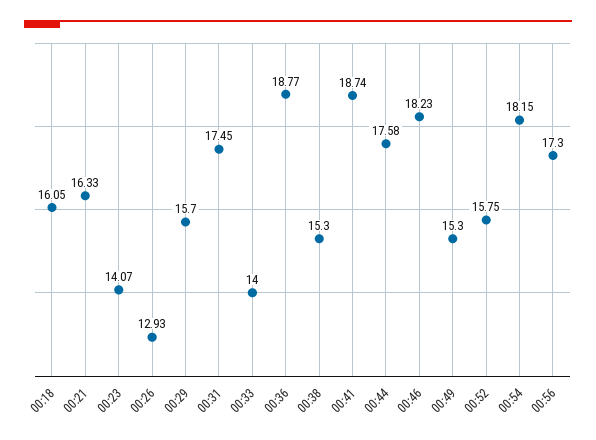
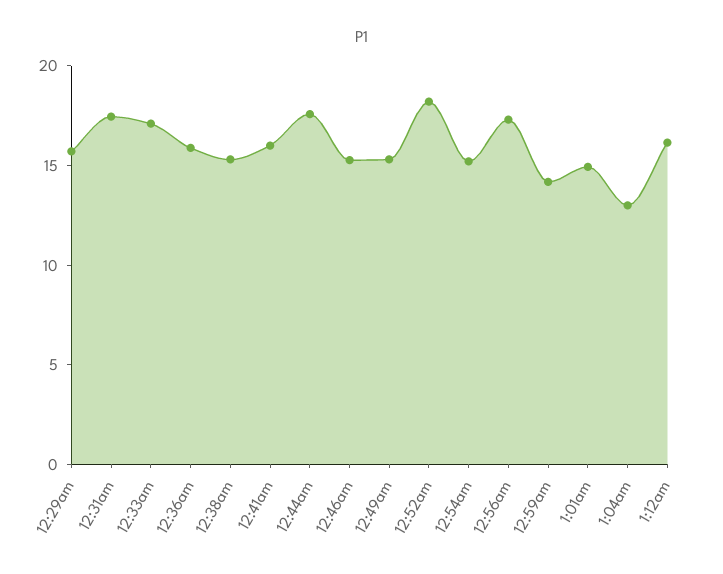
00:18: 16.05 -> none
00:21: 16.33 -> none
00:23: 14.07 -> none
00:26: 12.93 -> none
00:33: 14 -> 17
00:36: 18.77 -> 16
00:41: 18.74 -> 16
00:46: 18.23 -> 15
00:52: 15.75 -> 18
00:54: 18.15 -> 15
12:59am: none -> 14
1:01am: none -> 15
1:04am: none -> 13
1:12am: none -> 16

